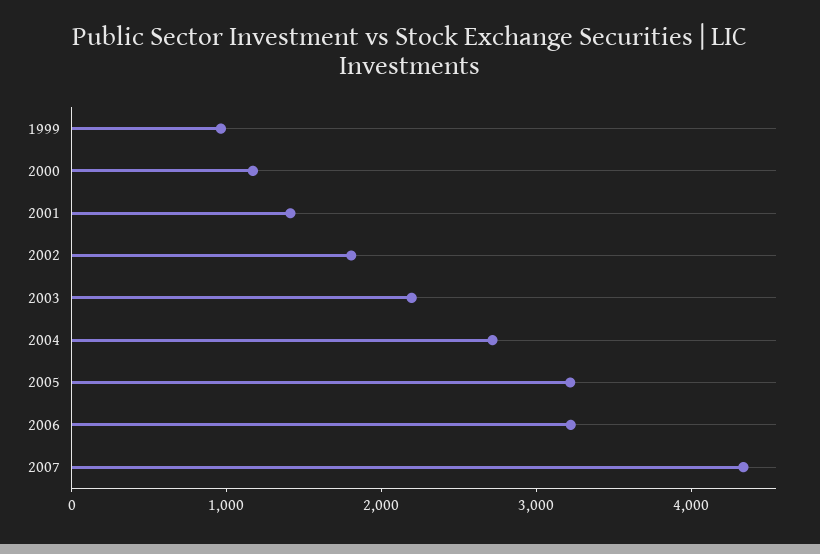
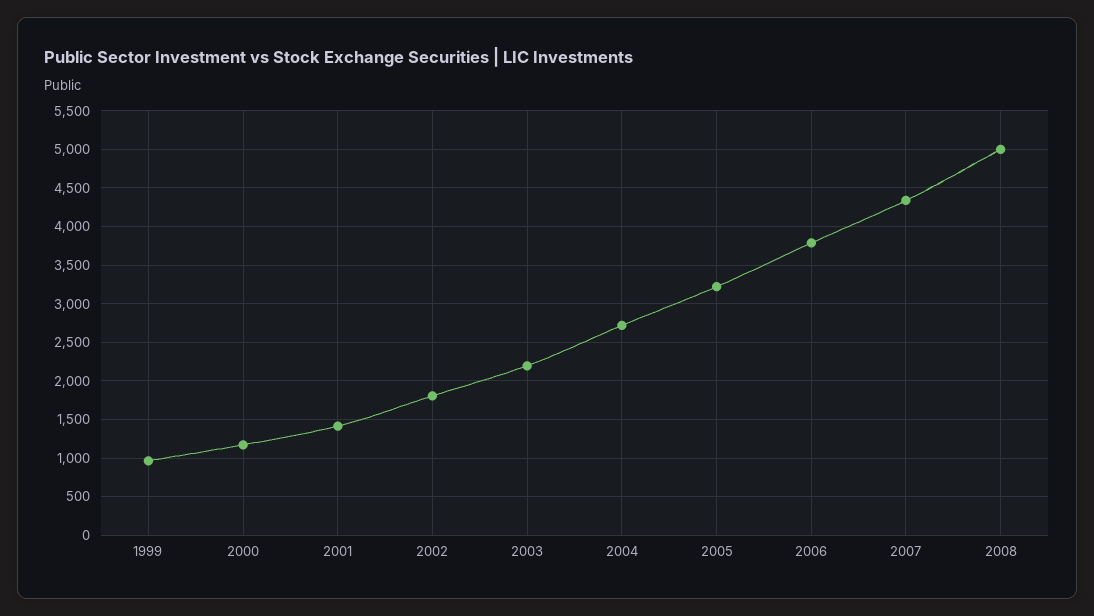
2006: 3200 -> 3800
2008: none -> 5000

